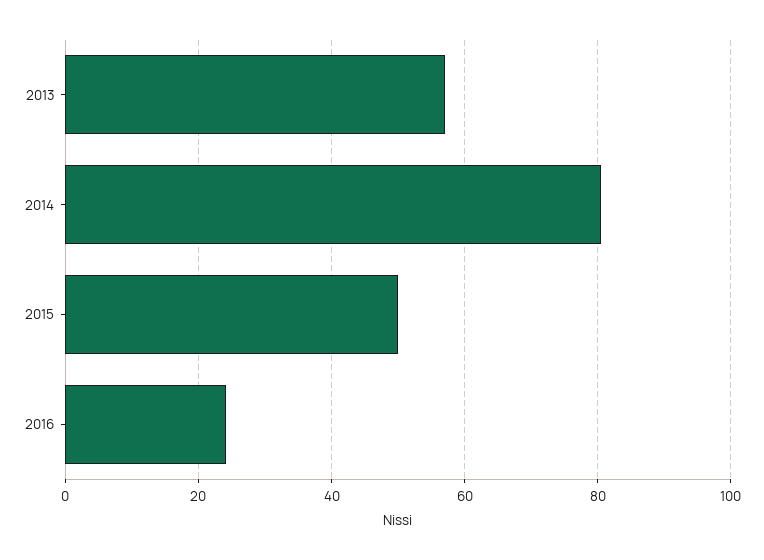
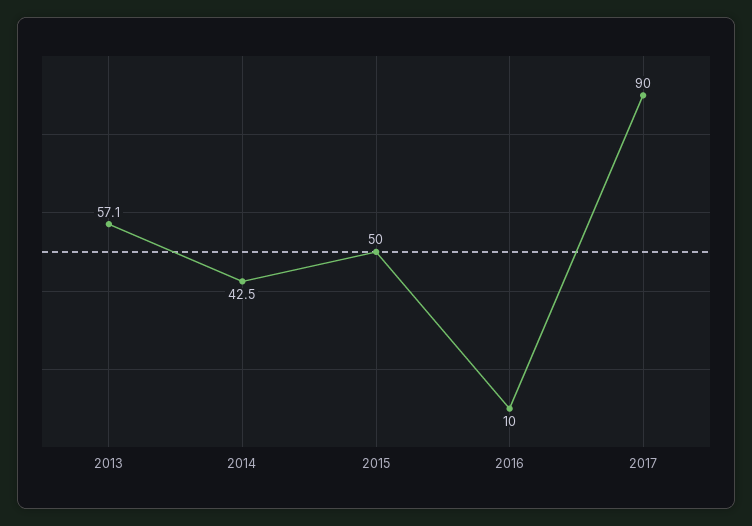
2014: 80 -> 42.5
2016: 24 -> 10
2017: none -> 90

